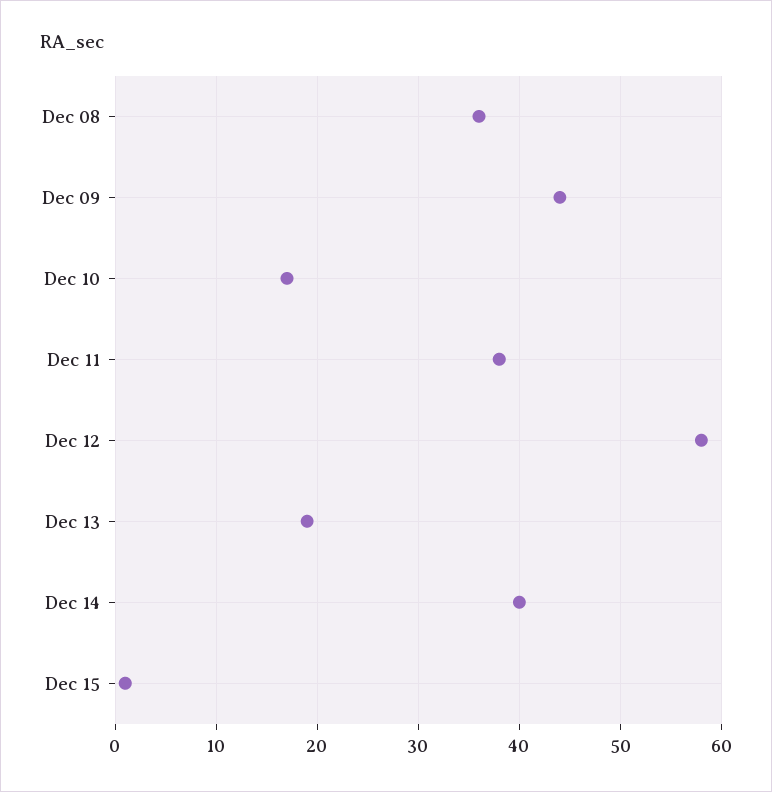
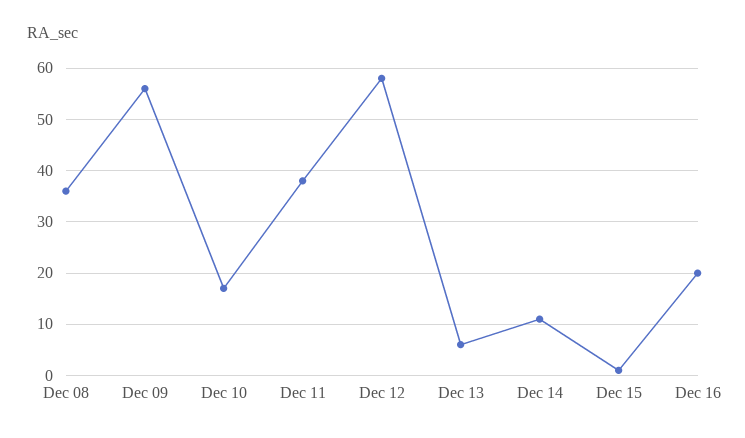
Dec 09: 44 -> 55
Dec 13: 19 -> 5
Dec 14: 40 -> 10
Dec 16: none -> 20

